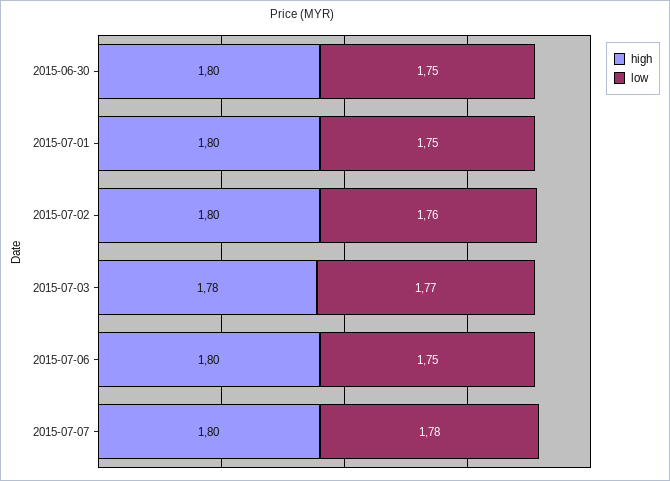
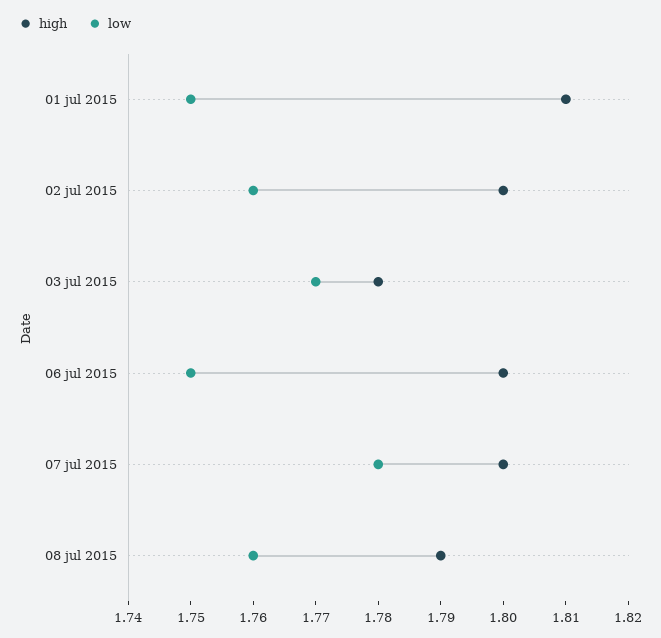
high, 2015-06-30: 1.8 -> none
low, 2015-06-30: 1.75 -> none
high, 2015-07-01: 1.8 -> 1.81
high, 08 jul 2015: none -> 1.79
low, 08 jul 2015: none -> 1.76

